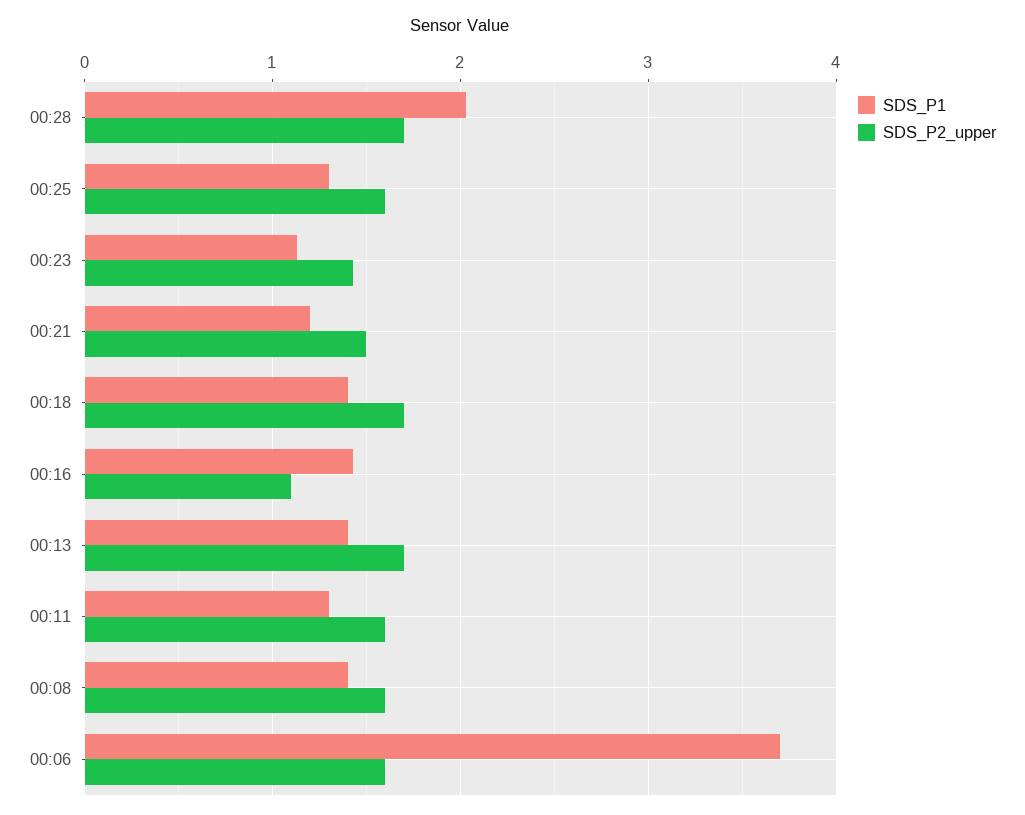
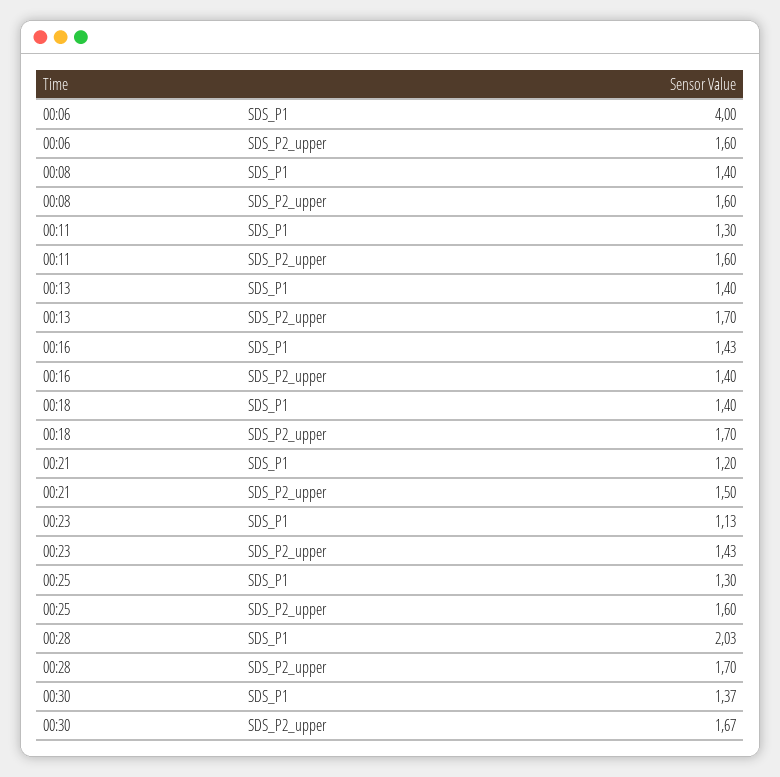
SDS_P2_upper, 00:16: 1.1 -> 1.4
SDS_P1, 00:06: 3.7 -> 4
SDS_P1, 00:30: none -> 1.37
SDS_P2_upper, 00:30: none -> 1.67

